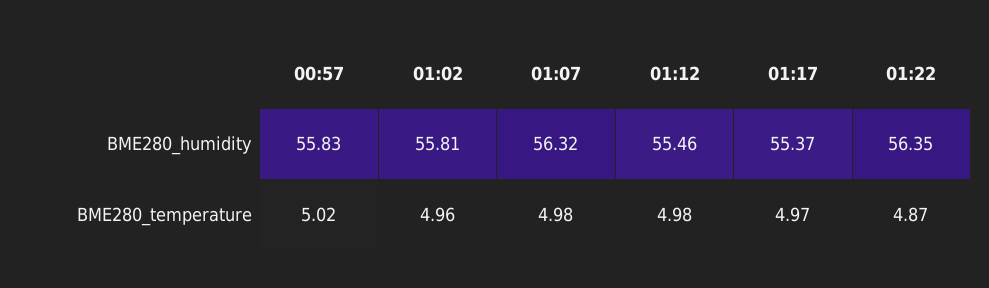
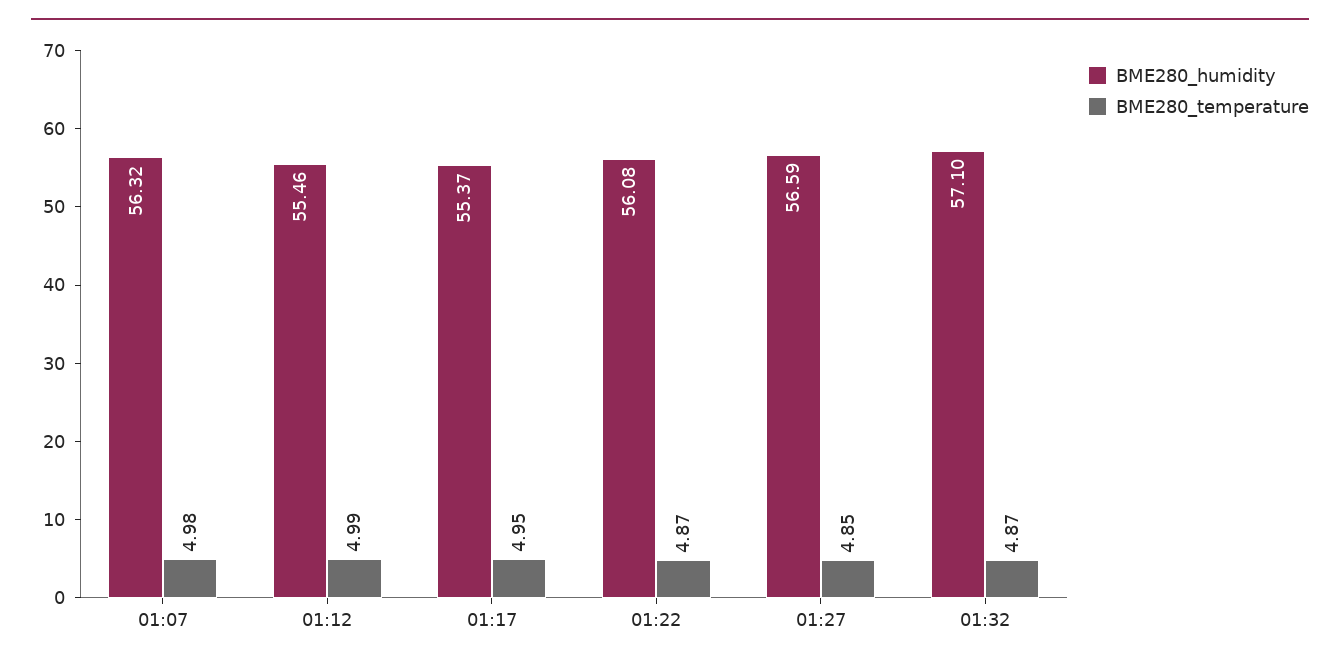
BME280_humidity, 00:57: 55.83 -> none
BME280_humidity, 01:02: 55.81 -> none
BME280_humidity, 01:22: 56.35 -> 56.08
BME280_temperature, 00:57: 5.02 -> none
BME280_temperature, 01:02: 4.96 -> none
BME280_temperature, 01:12: 4.98 -> 4.99
BME280_temperature, 01:17: 4.97 -> 4.95
BME280_humidity, 01:27: none -> 56.59
BME280_temperature, 01:27: none -> 4.85
BME280_humidity, 01:32: none -> 57.1
BME280_temperature, 01:32: none -> 4.87

